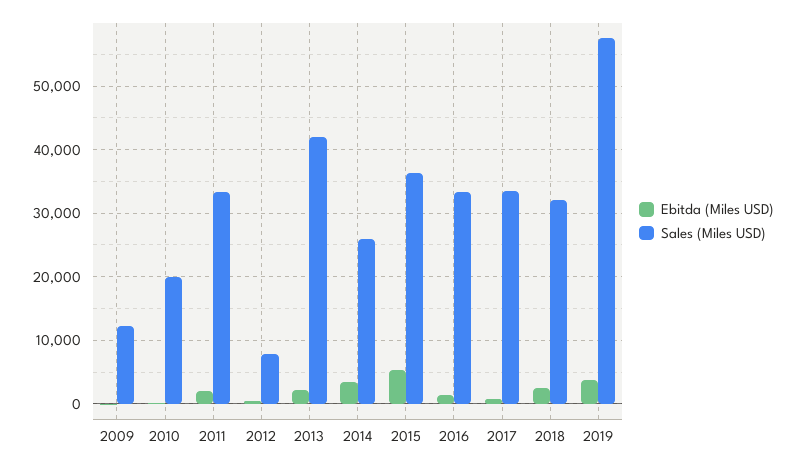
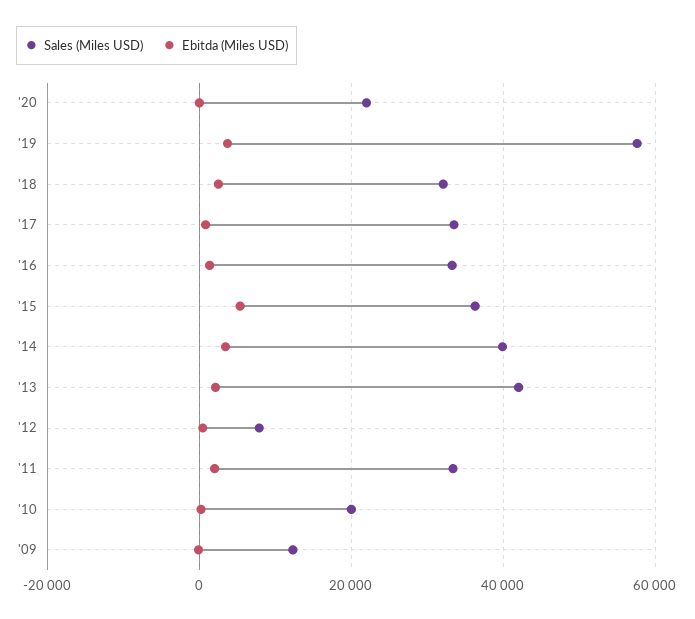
Sales (Miles USD), 2014: 26000 -> 40000
Sales (Miles USD), '20: none -> 22000
Ebitda (Miles USD), '20: none -> 0

